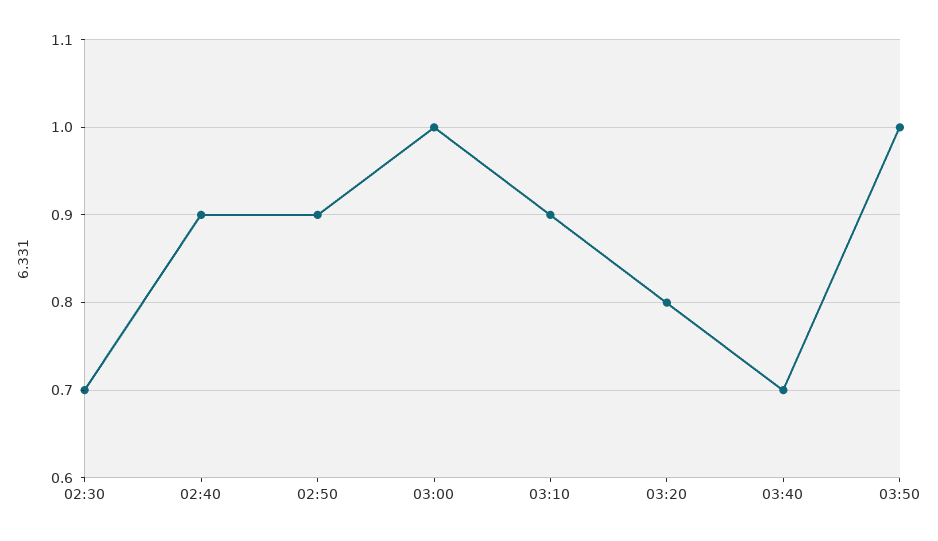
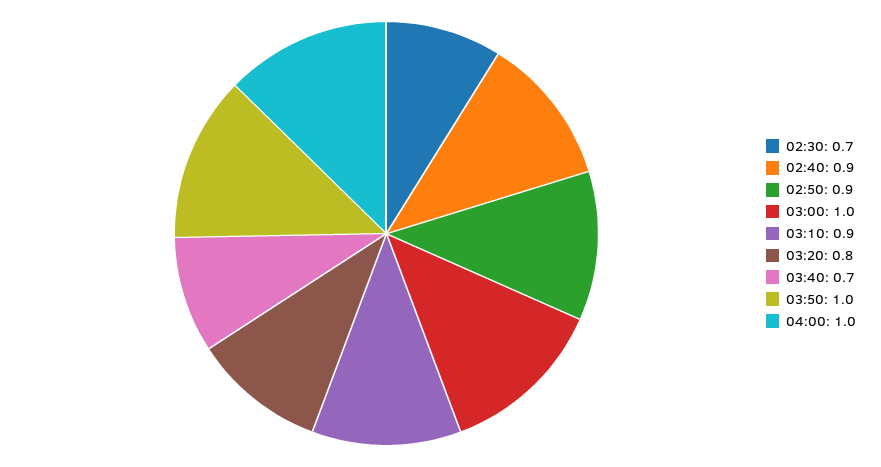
04:00: none -> 1

